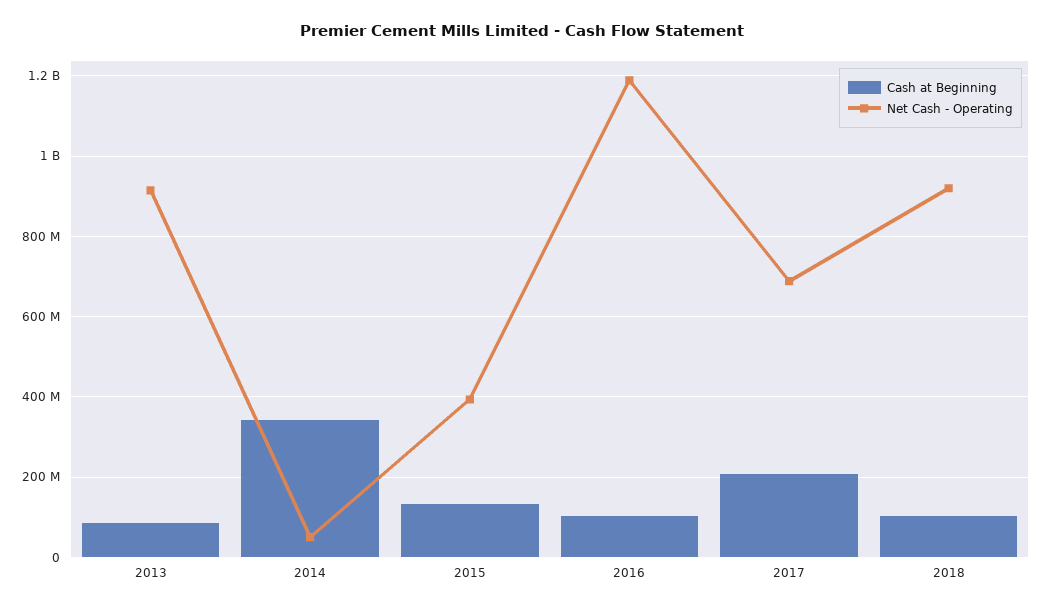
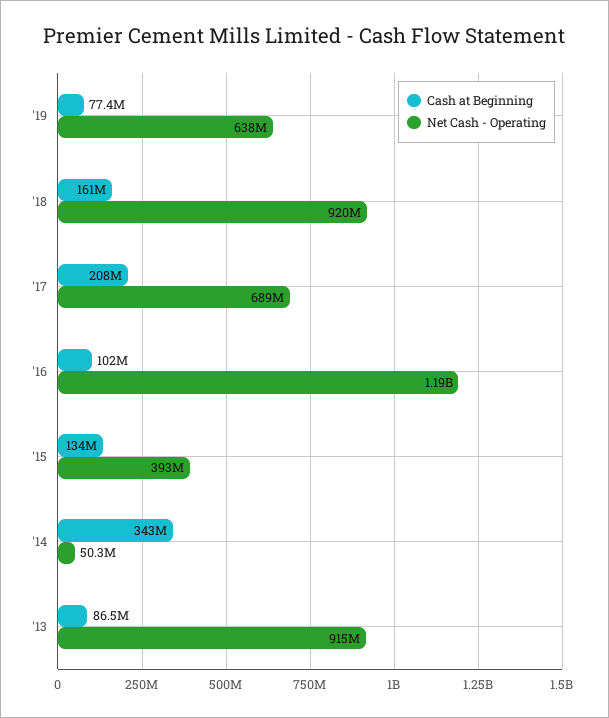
Cash at Beginning, 2018: 100000000 -> 161000000
Cash at Beginning, '19: none -> 77400000
Net Cash - Operating, '19: none -> 638000000

